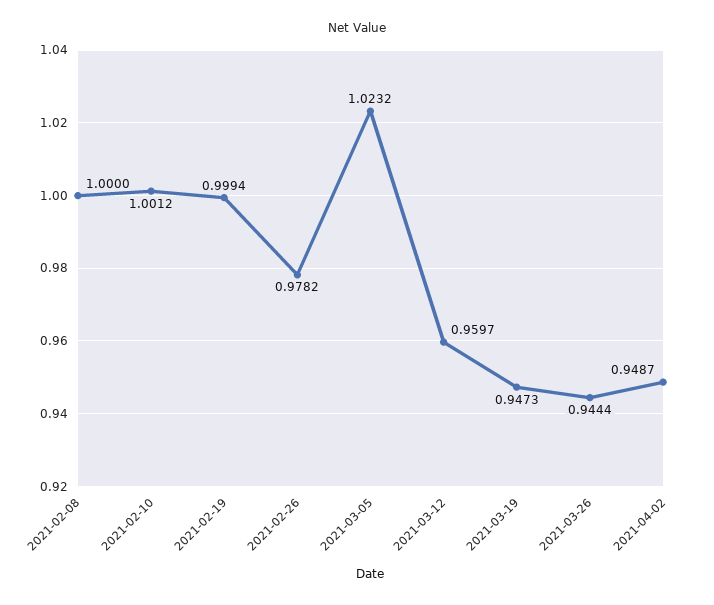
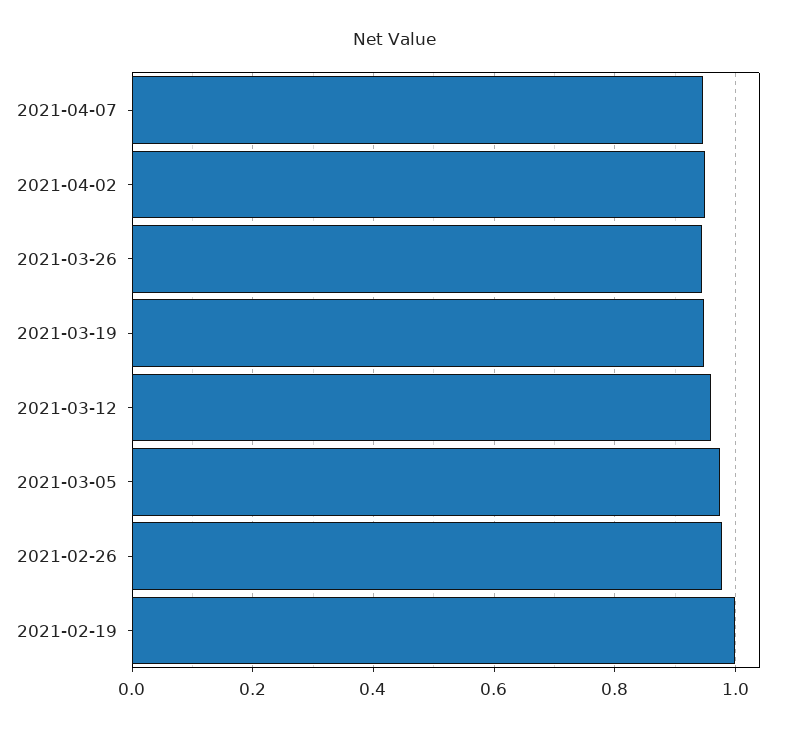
2021-02-08: 1 -> none
2021-02-10: 1.0012 -> none
2021-03-05: 1.0232 -> 0.98
2021-04-07: none -> 0.94

